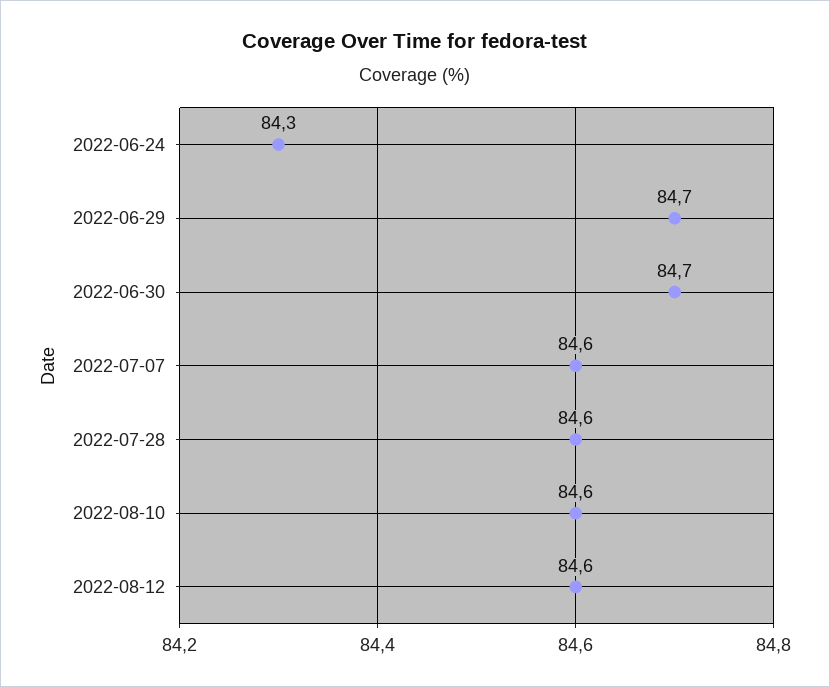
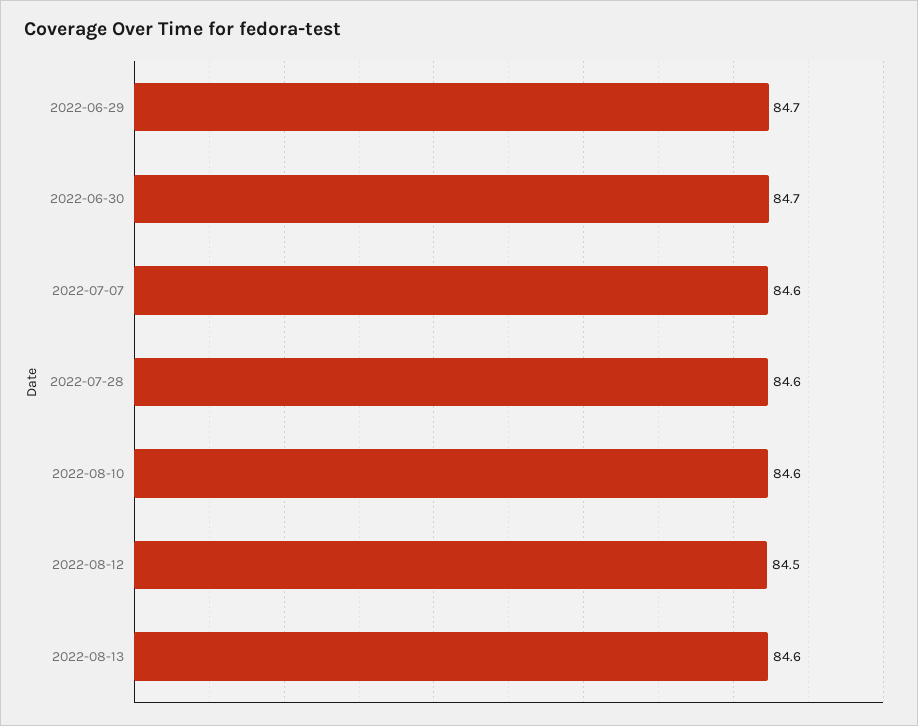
2022-06-24: 84.3 -> none
2022-08-12: 84.6 -> 84.5
2022-08-13: none -> 84.6

